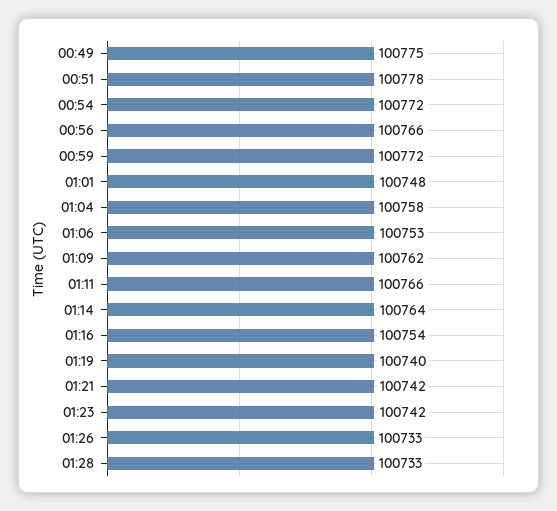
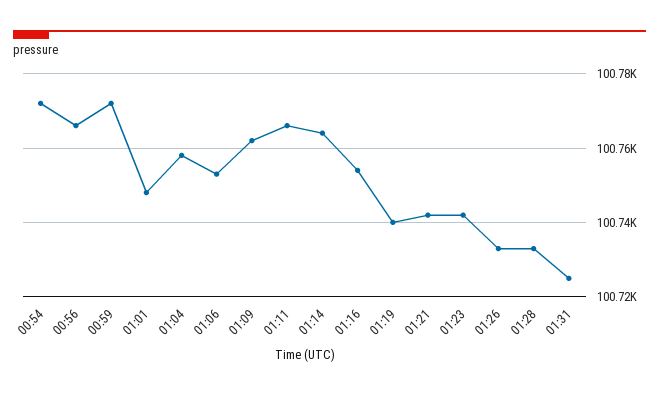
00:49: 100775 -> none
00:51: 100778 -> none
01:31: none -> 100725

